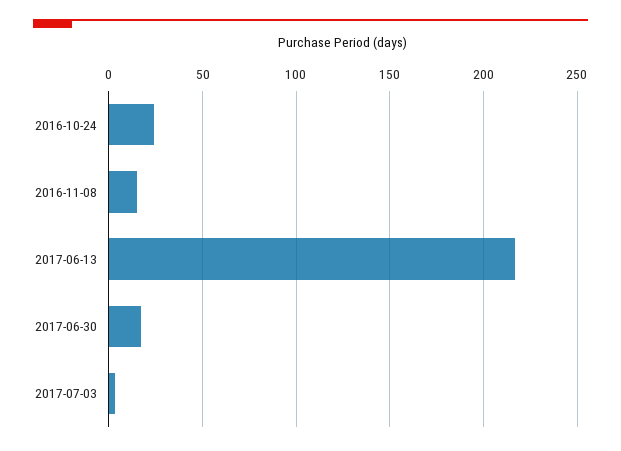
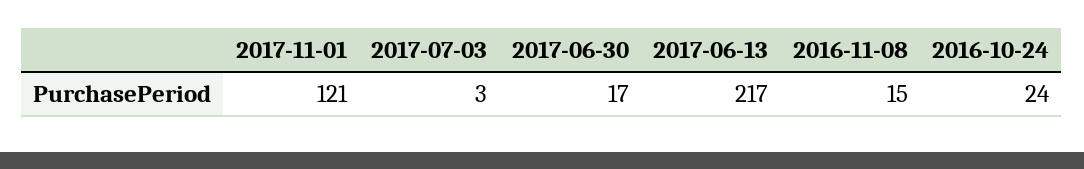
2017-11-01: none -> 121

